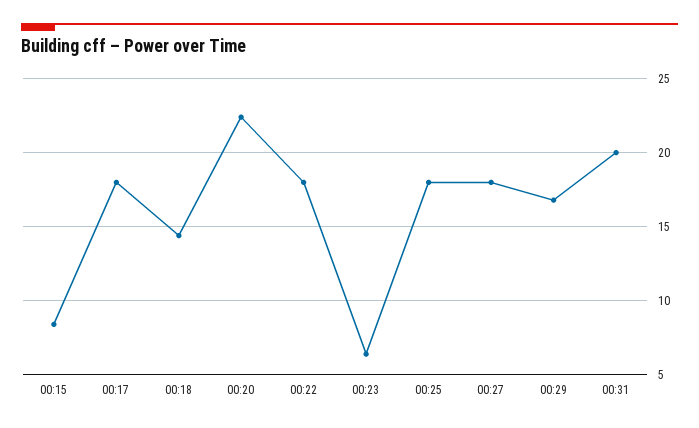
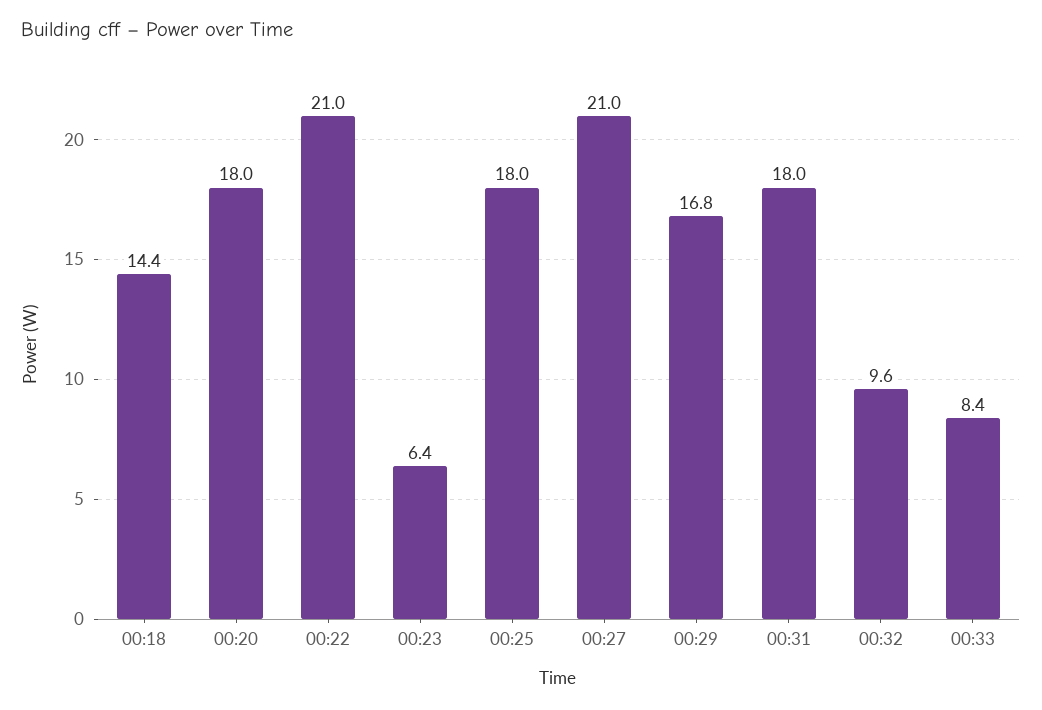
00:15: 8.5 -> none
00:17: 18 -> none
00:20: 22.5 -> 18
00:22: 18 -> 21
00:27: 18 -> 21
00:31: 20 -> 18
00:32: none -> 9.6
00:33: none -> 8.4

